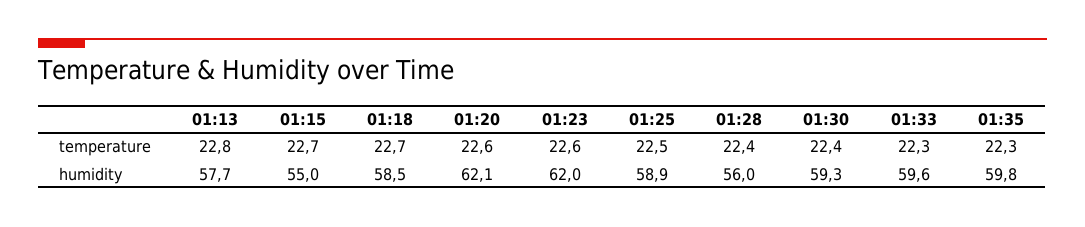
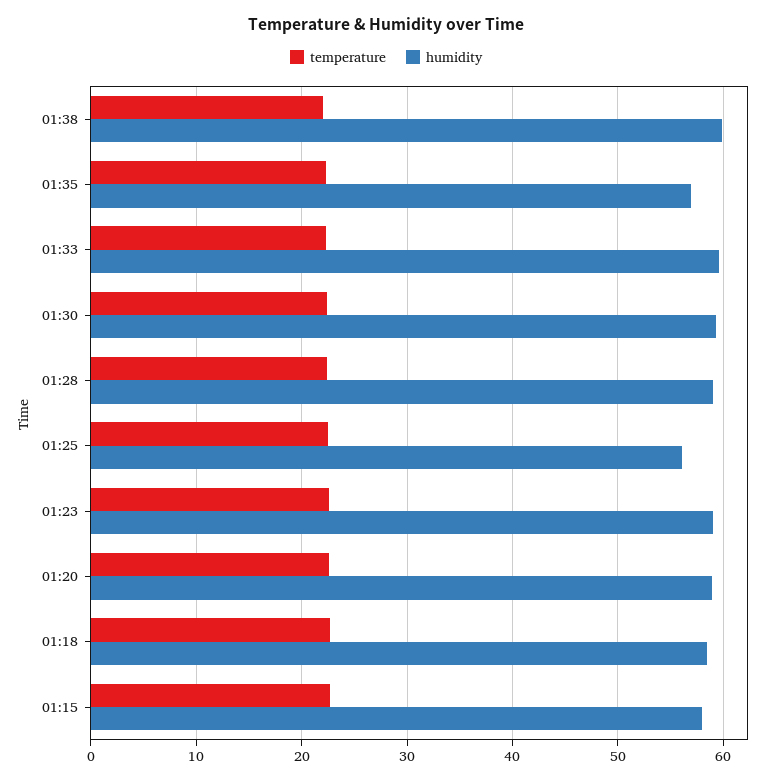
temperature, 01:13: 22.8 -> none
humidity, 01:13: 57.7 -> none
humidity, 01:15: 55 -> 58
humidity, 01:20: 62.1 -> 59
humidity, 01:23: 62 -> 59
humidity, 01:25: 58.9 -> 56
humidity, 01:28: 56 -> 59
humidity, 01:35: 59.8 -> 57
temperature, 01:38: none -> 22
humidity, 01:38: none -> 60

